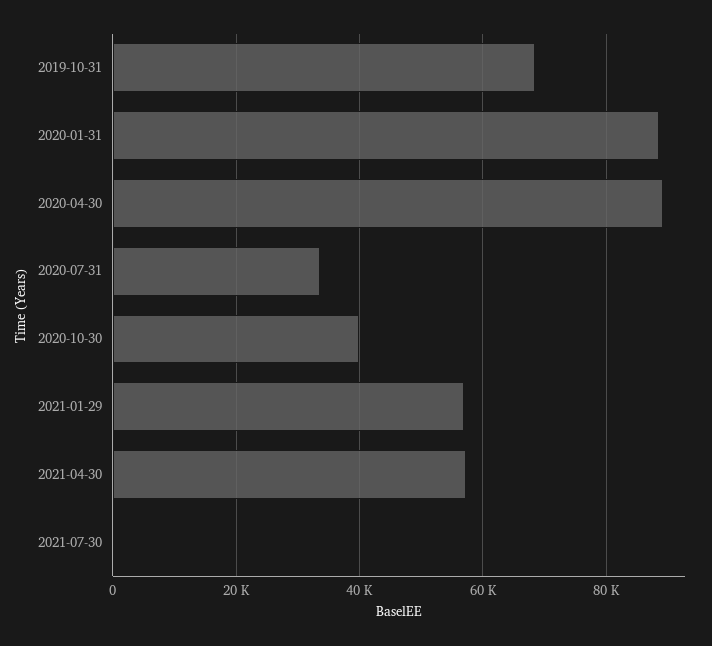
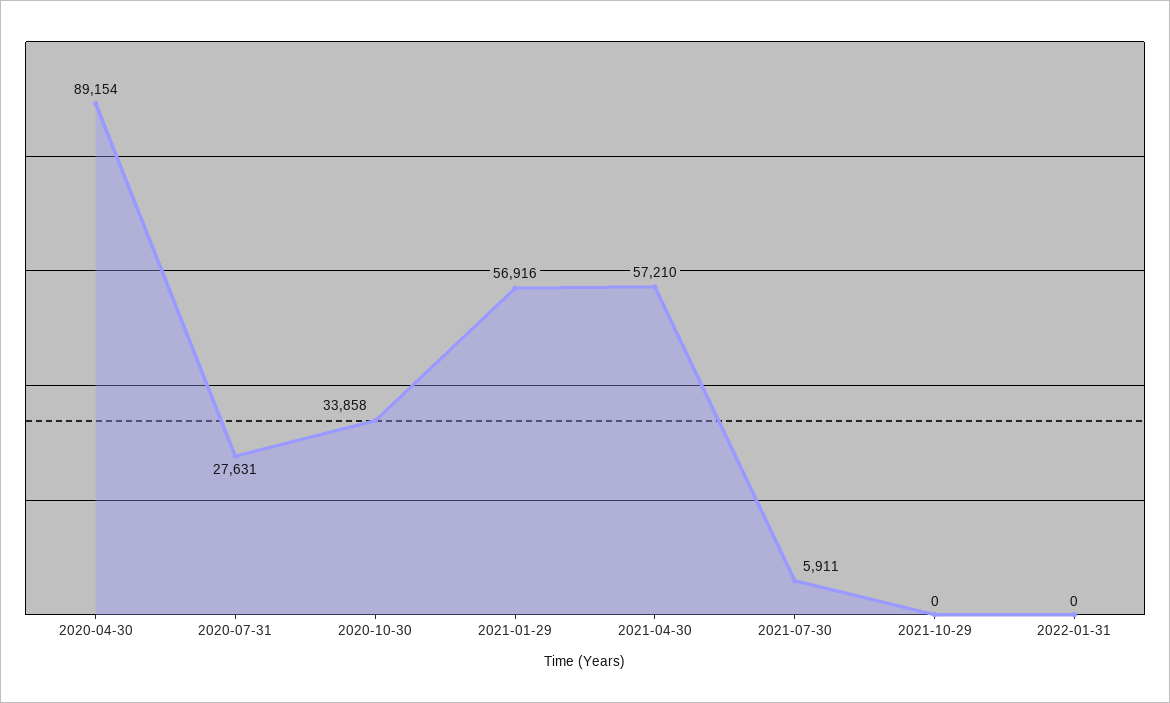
2019-10-31: 68000 -> none
2020-01-31: 88000 -> none
2020-07-31: 34000 -> 27631
2020-10-30: 40000 -> 33858
2021-07-30: 0 -> 5911
2021-10-29: none -> 0
2022-01-31: none -> 0

